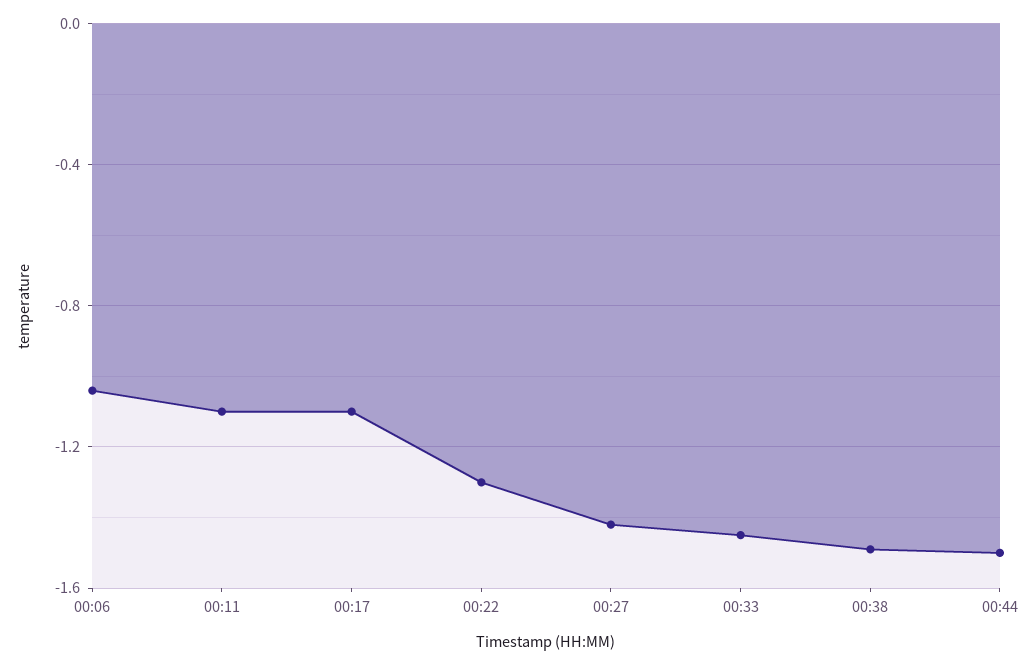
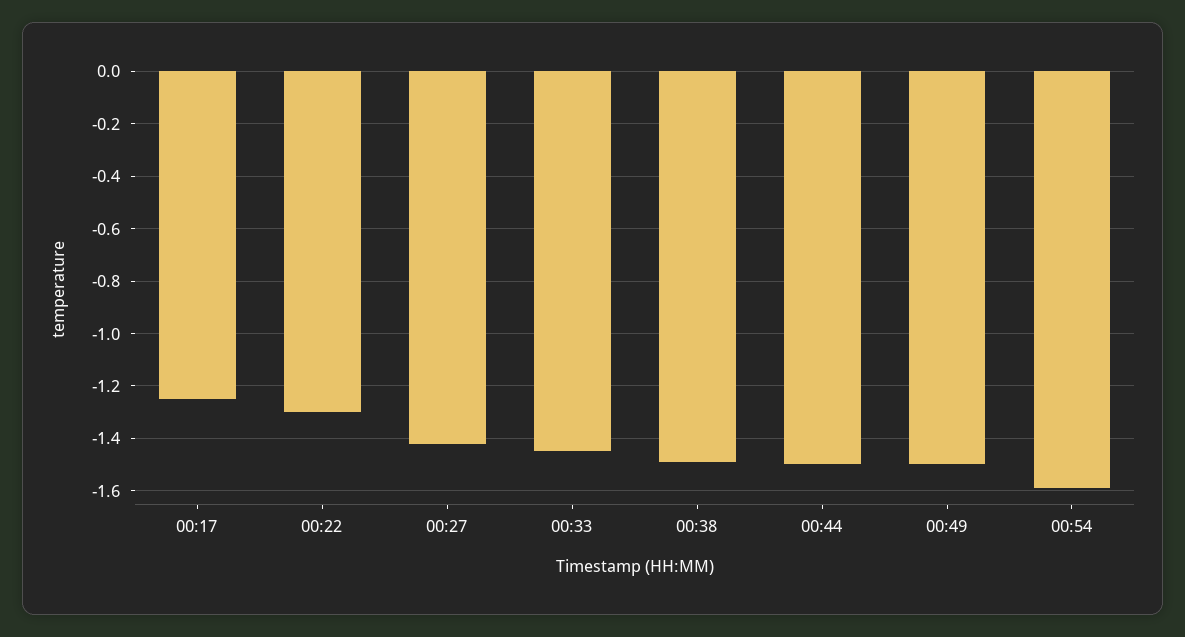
00:06: -1.05 -> none
00:11: -1.1 -> none
00:17: -1.1 -> -1.25
00:49: none -> -1.5
00:54: none -> -1.6

